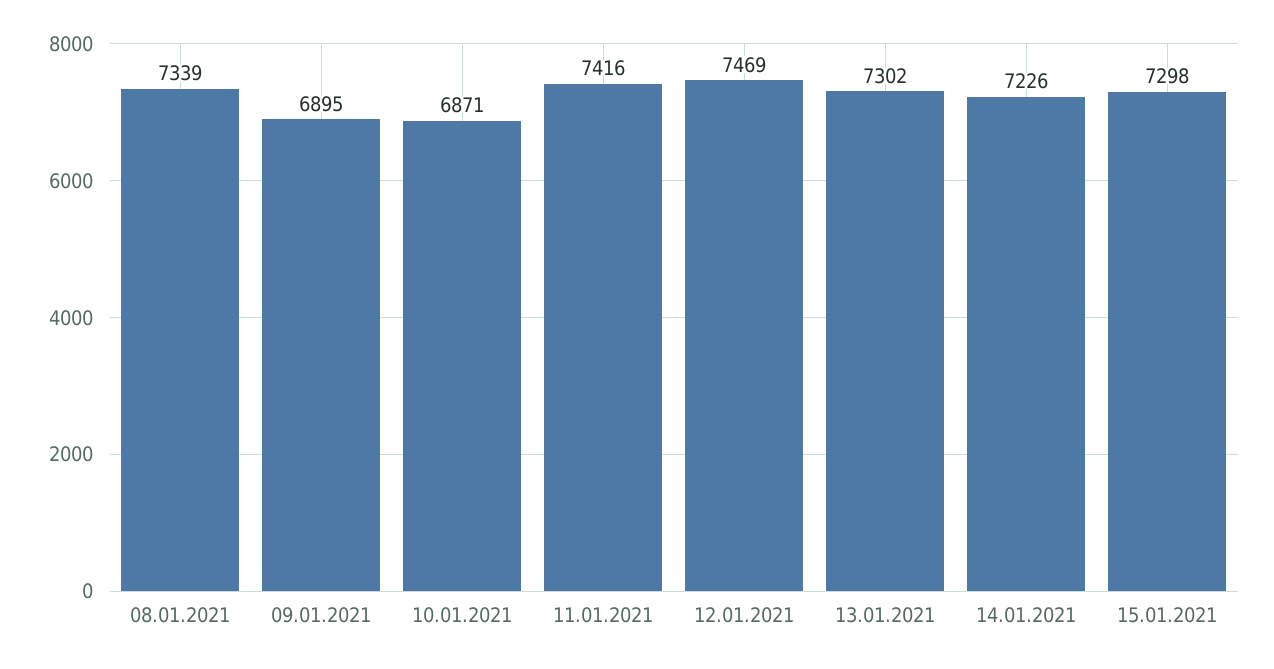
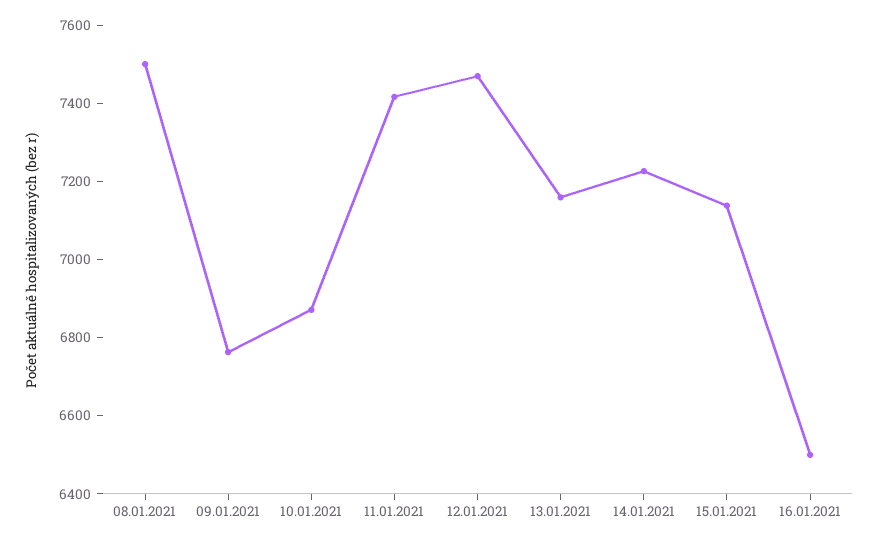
08.01.2021: 7339 -> 7500
09.01.2021: 6895 -> 6750
13.01.2021: 7302 -> 7150
15.01.2021: 7298 -> 7150
16.01.2021: none -> 6500

